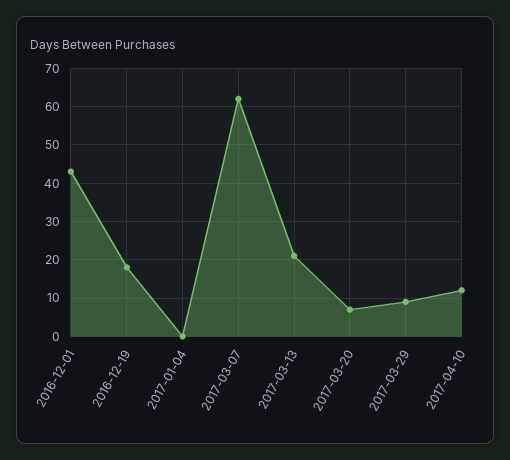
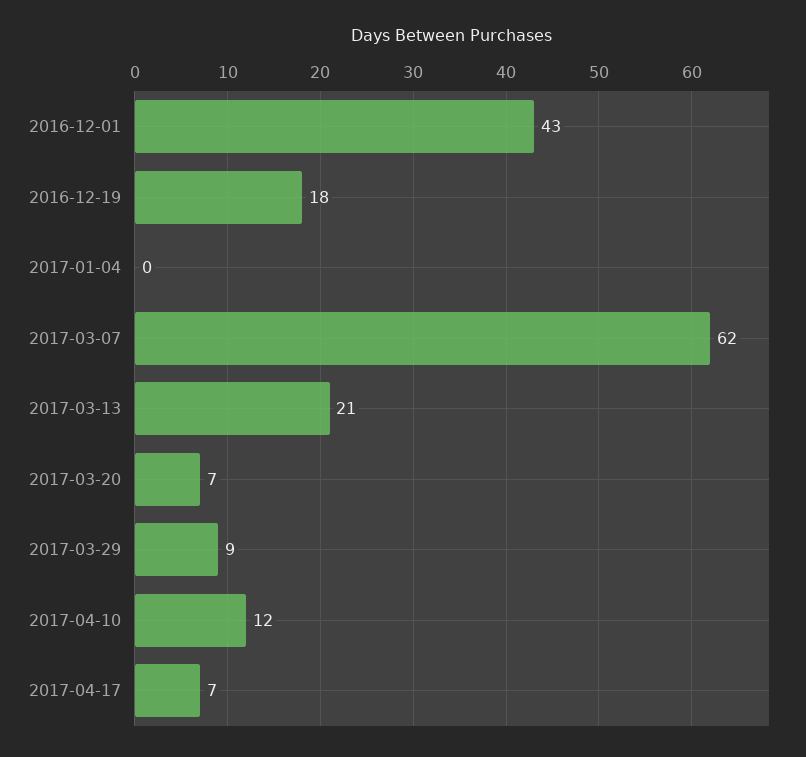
2017-04-17: none -> 7

